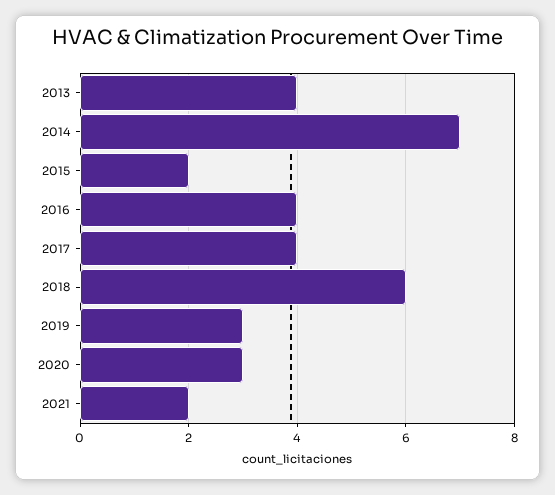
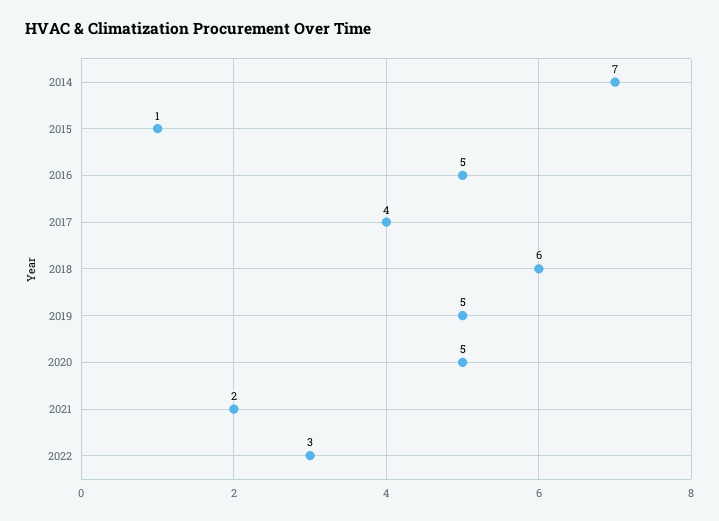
2013: 4 -> none
2015: 2 -> 1
2016: 4 -> 5
2019: 3 -> 5
2020: 3 -> 5
2022: none -> 3

